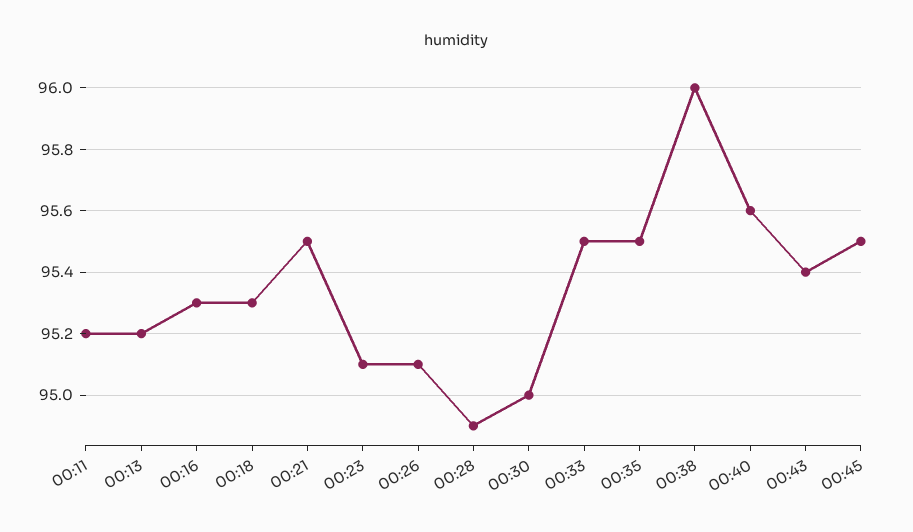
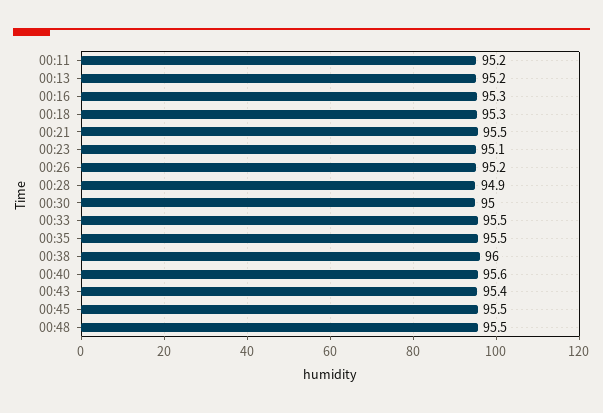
00:26: 95.1 -> 95.2
00:48: none -> 95.5

